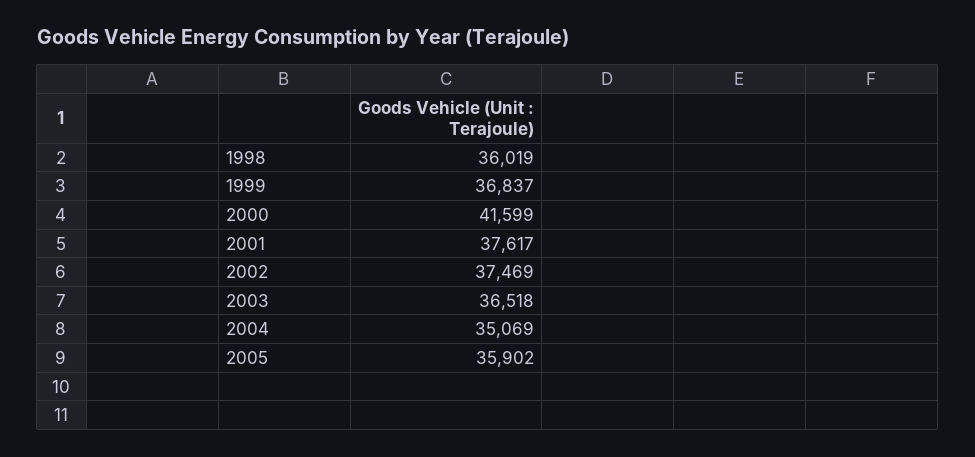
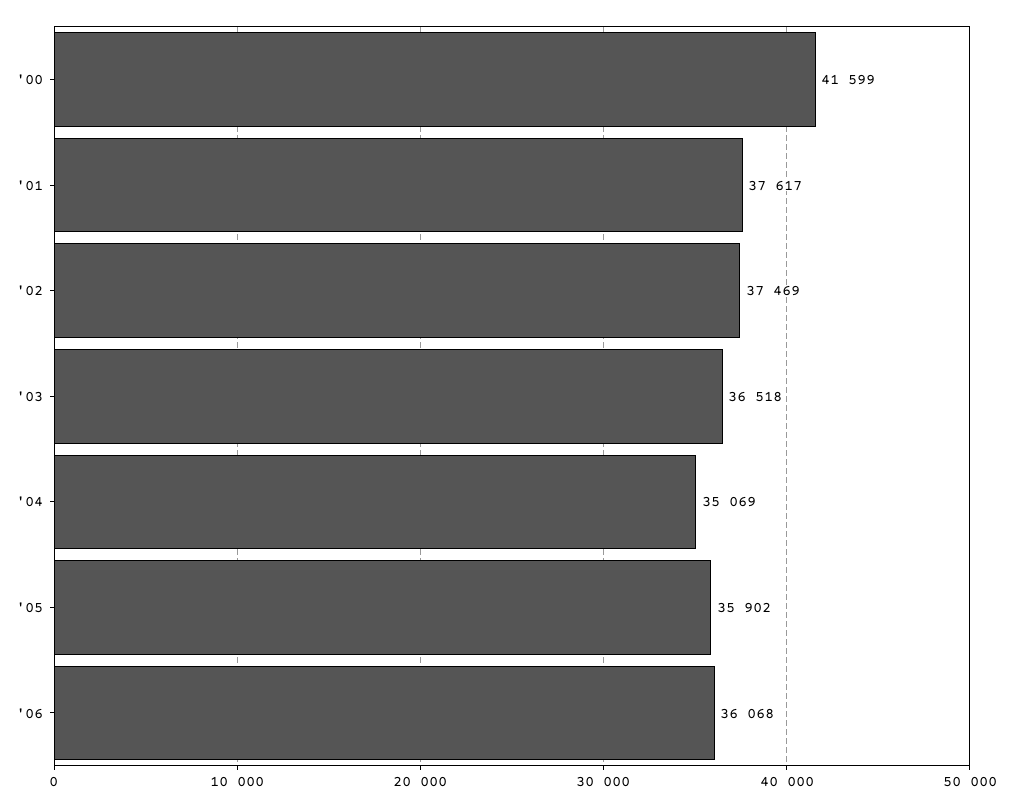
1998: 36019 -> none
1999: 36837 -> none
'06: none -> 36068

